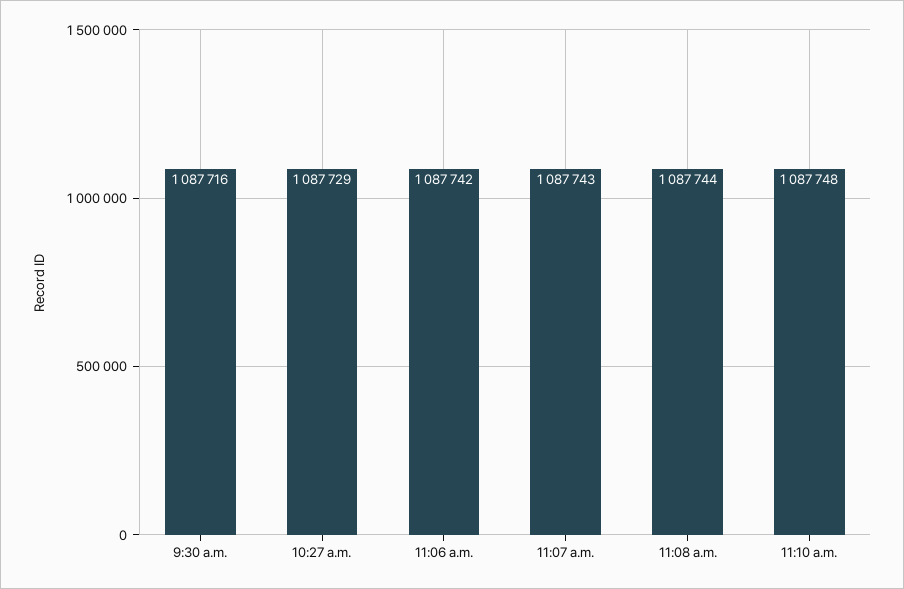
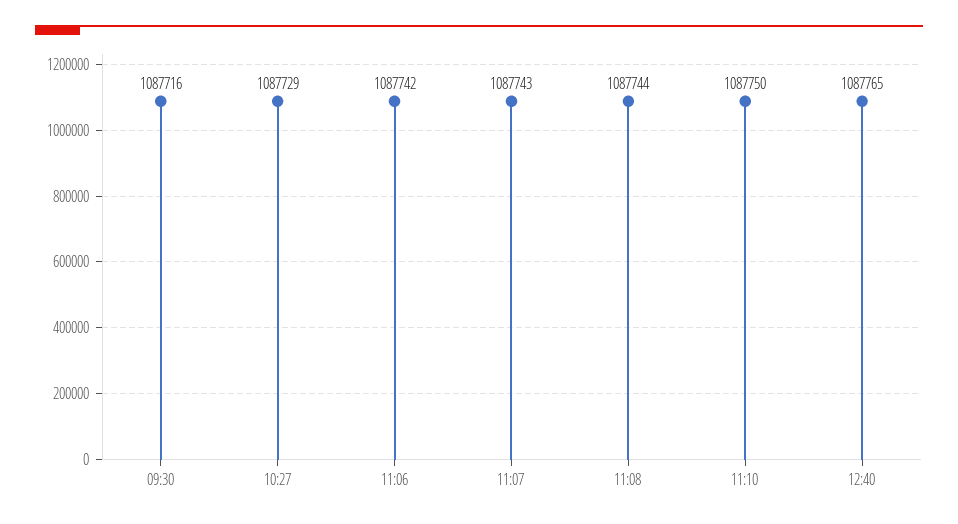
11:10 a.m.: 1087748 -> 1087750
12:40: none -> 1087765

